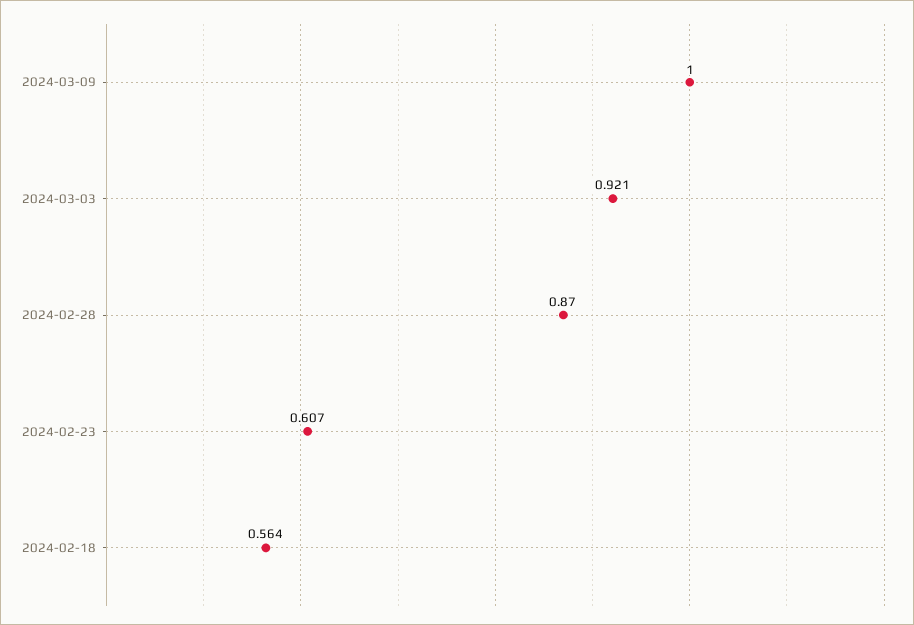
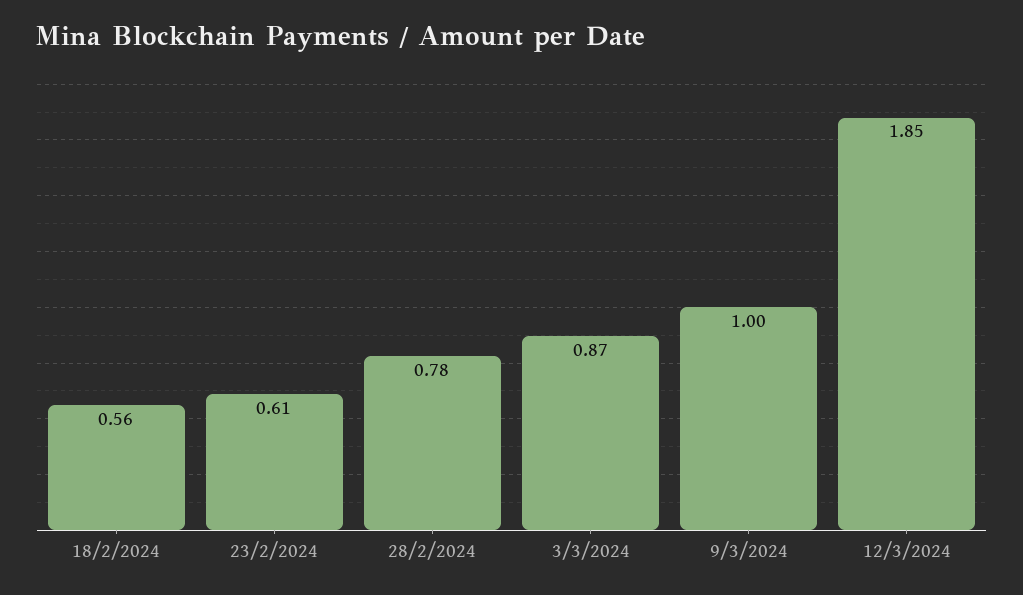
2024-03-03: 0.921 -> 0.87
2024-02-28: 0.87 -> 0.78
12/3/2024: none -> 1.85

